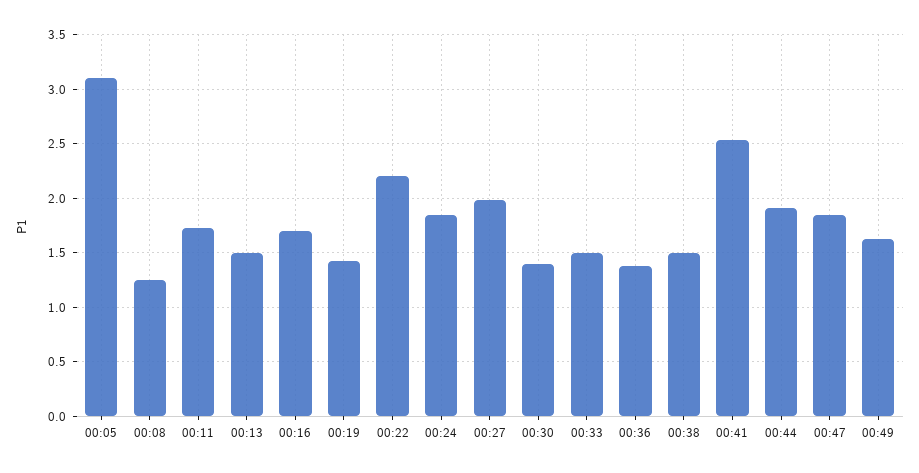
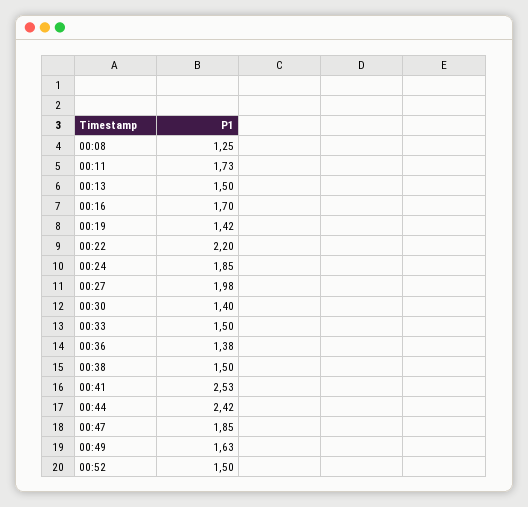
00:05: 3.1 -> none
00:44: 1.9 -> 2.42
00:52: none -> 1.5

